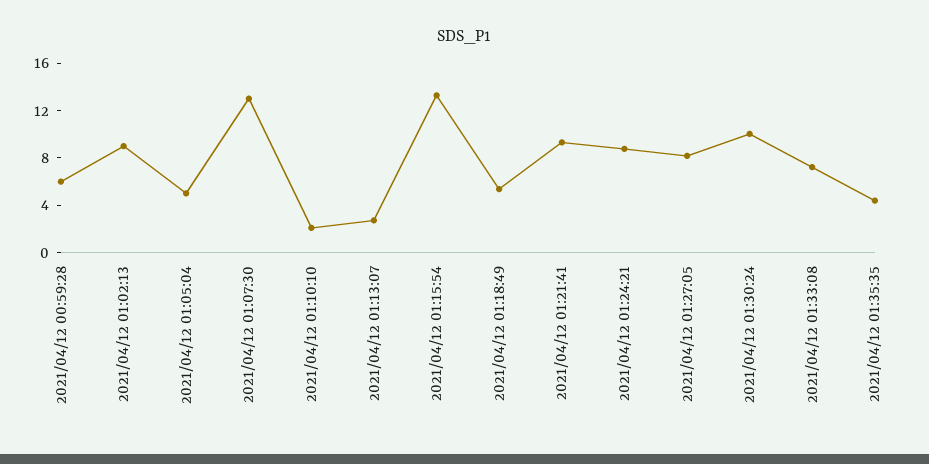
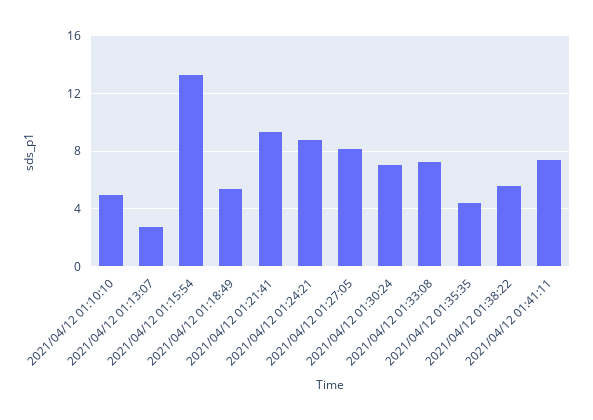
2021/04/12 00:59:28: 6 -> none
2021/04/12 01:02:13: 9 -> none
2021/04/12 01:05:04: 5 -> none
2021/04/12 01:07:30: 13 -> none
2021/04/12 01:10:10: 2 -> 5
2021/04/12 01:30:24: 10 -> 7
2021/04/12 01:38:22: none -> 5.5
2021/04/12 01:41:11: none -> 7.5

